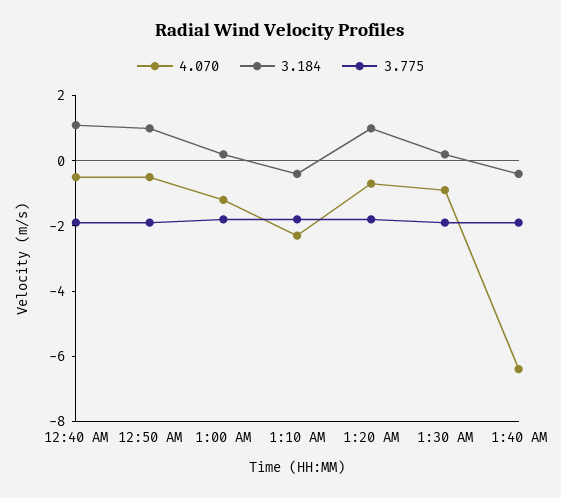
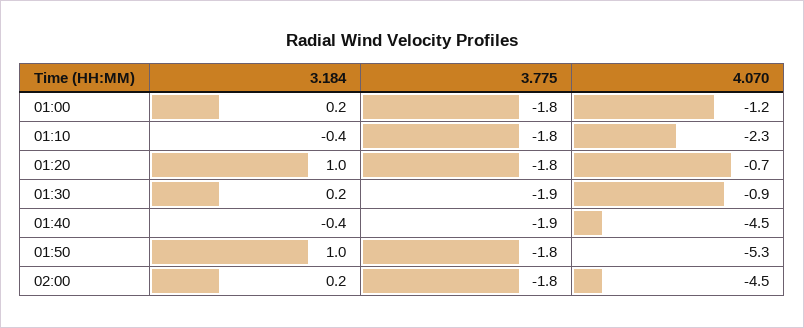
4.070, 12:40 AM: -0.5 -> none
3.184, 12:40 AM: 1 -> none
3.775, 12:40 AM: -2 -> none
4.070, 12:50 AM: -0.5 -> none
3.184, 12:50 AM: 1 -> none
3.775, 12:50 AM: -2 -> none
4.070, 1:40 AM: -6.5 -> -4.5
3.184, 01:50: none -> 1
3.775, 01:50: none -> -1.8
4.070, 01:50: none -> -5.3
3.184, 02:00: none -> 0.2
3.775, 02:00: none -> -1.8
4.070, 02:00: none -> -4.5

